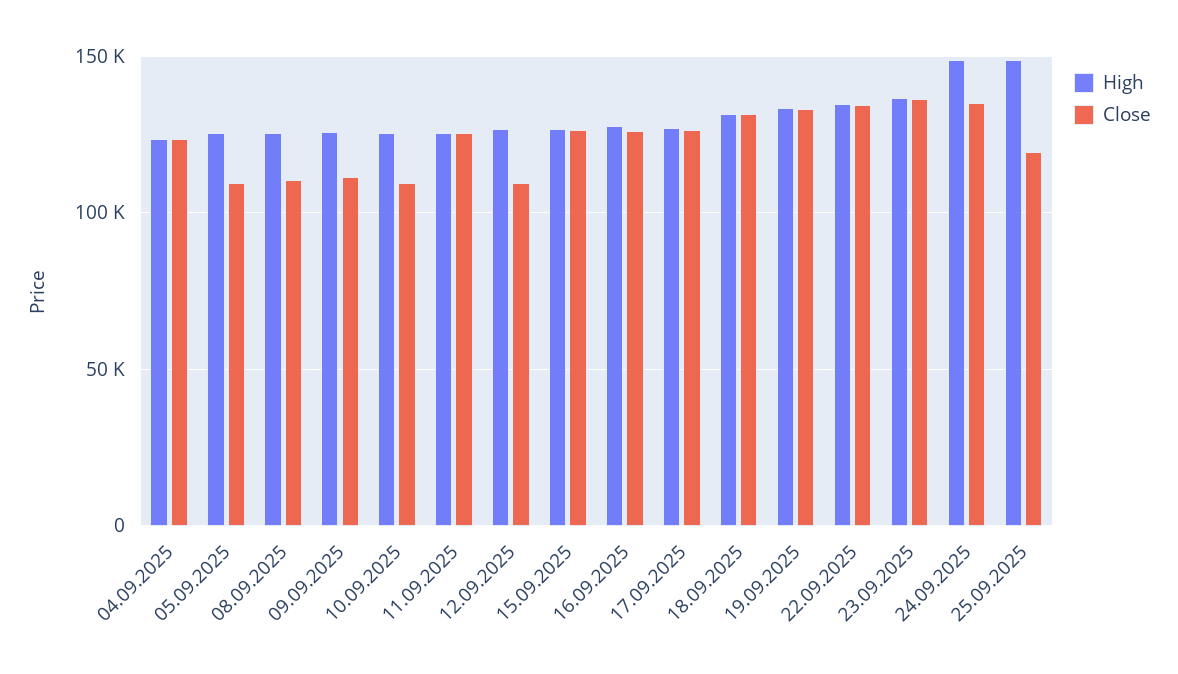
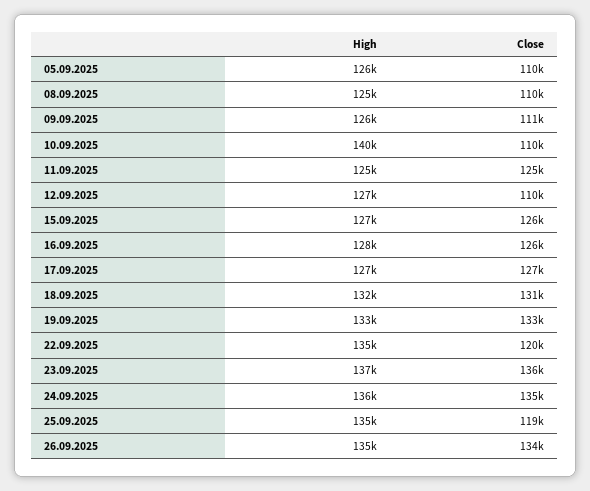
High, 04.09.2025: 125000 -> none
Close, 04.09.2025: 125000 -> none
High, 10.09.2025: 125000 -> 140000
Close, 22.09.2025: 135000 -> 120000
High, 24.09.2025: 150000 -> 136000
High, 25.09.2025: 150000 -> 135000
High, 26.09.2025: none -> 135000
Close, 26.09.2025: none -> 134000

